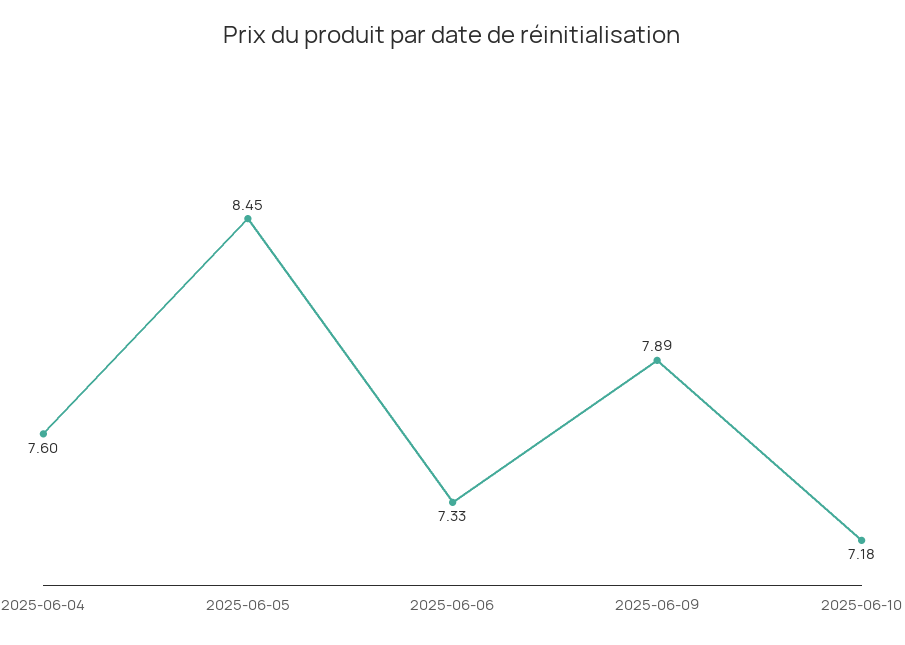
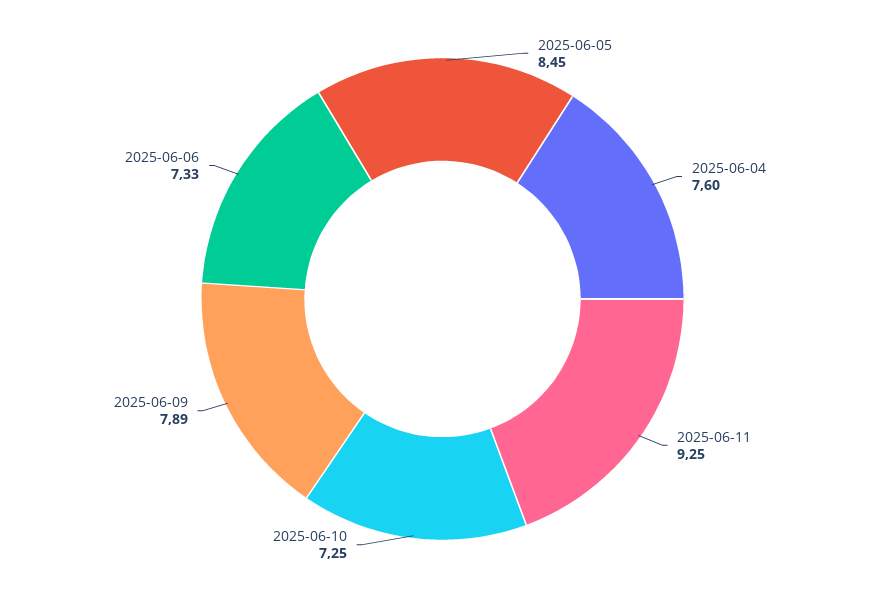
2025-06-10: 7.18 -> 7.25
2025-06-11: none -> 9.25

